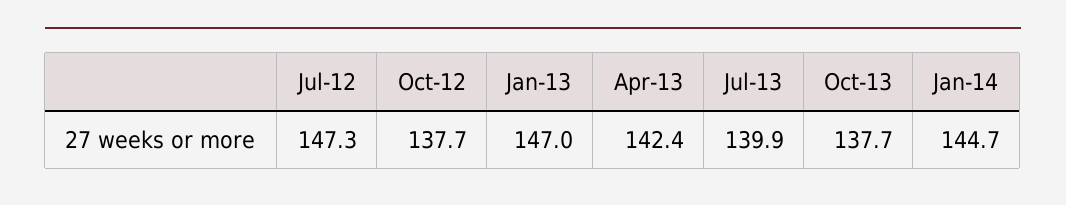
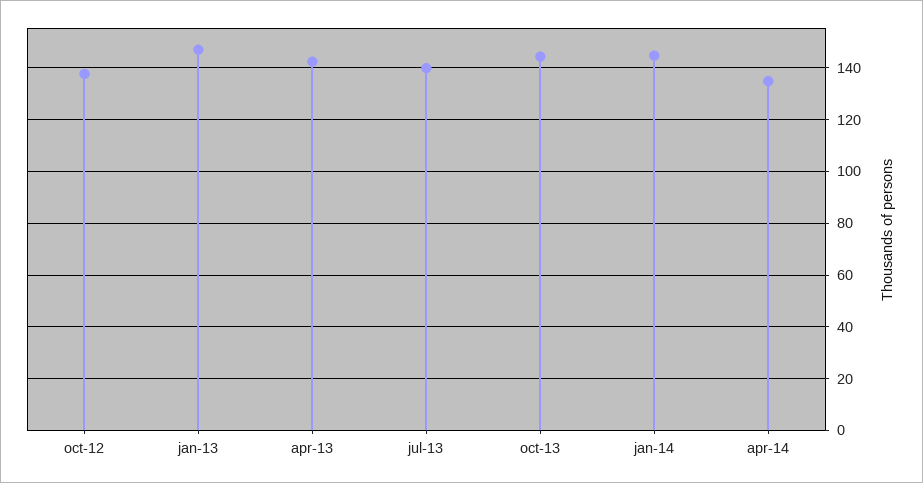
Jul-12: 147.3 -> none
Oct-13: 137.7 -> 145
apr-14: none -> 135

